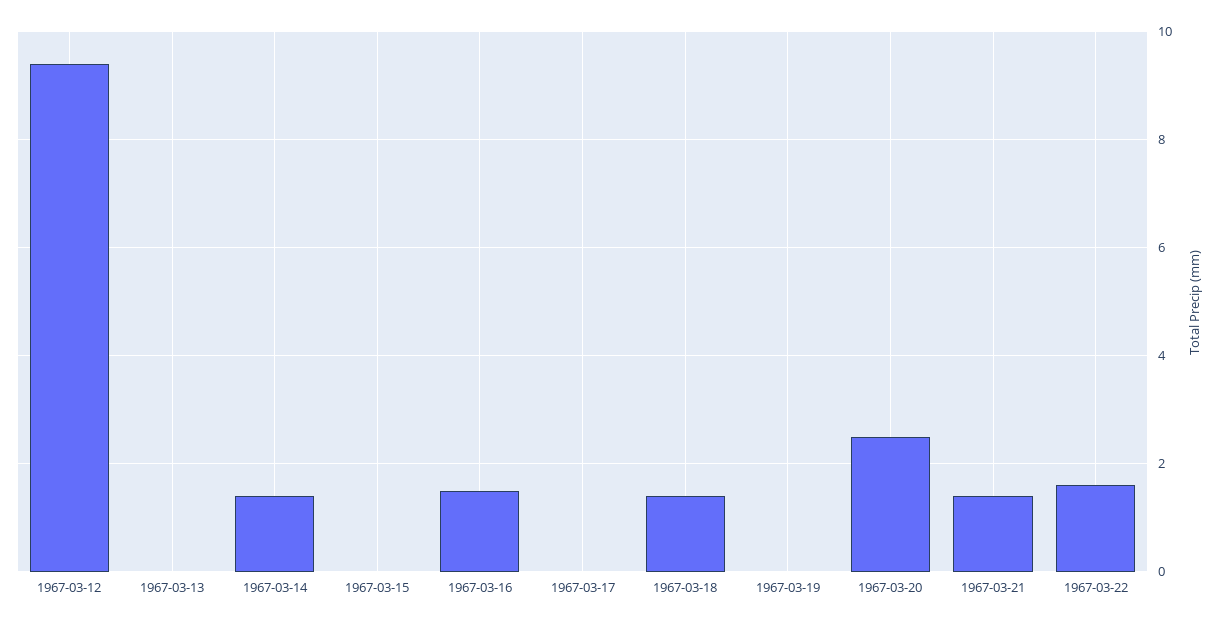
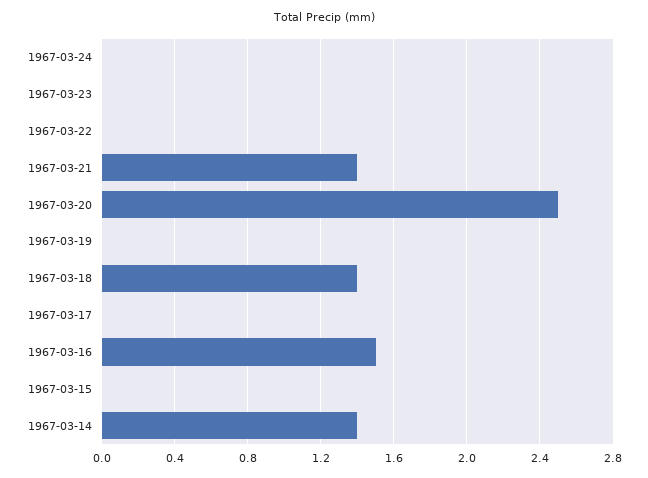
1967-03-12: 9.5 -> none
1967-03-13: 0 -> none
1967-03-22: 1.5 -> 0
1967-03-24: none -> 0
1967-03-23: none -> 0

